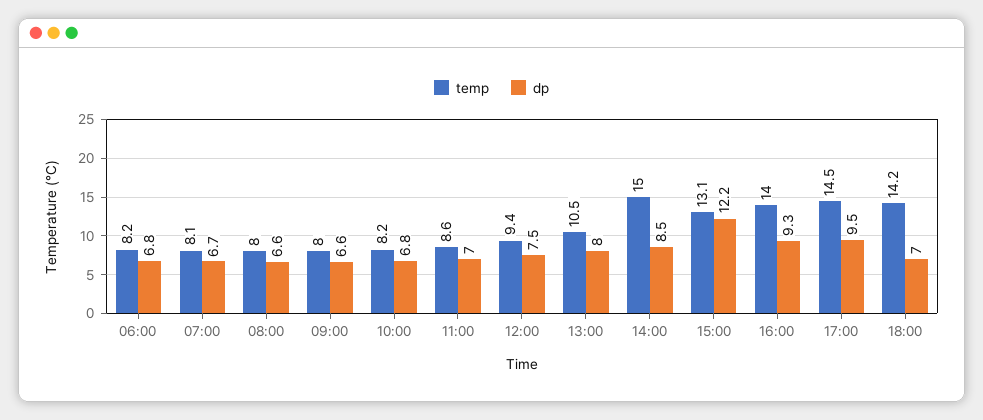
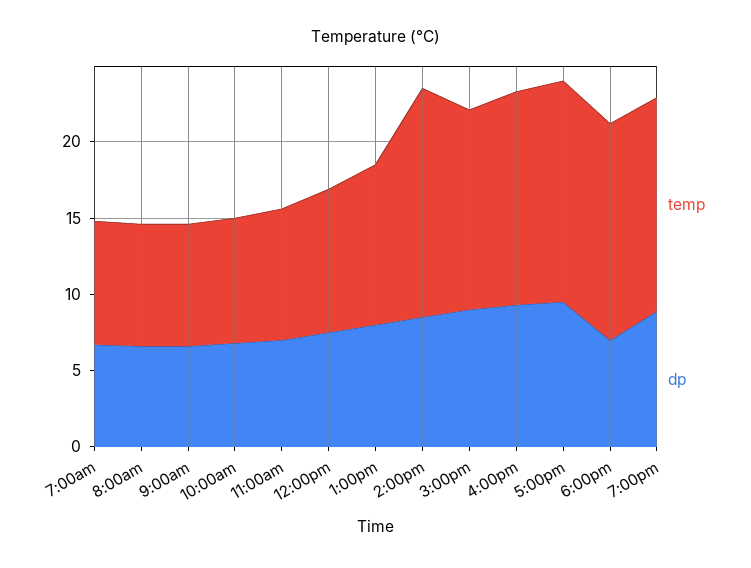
temp, 06:00: 8.2 -> none
dp, 06:00: 6.8 -> none
dp, 15:00: 12.2 -> 9
temp, 7:00pm: none -> 14
dp, 7:00pm: none -> 9

